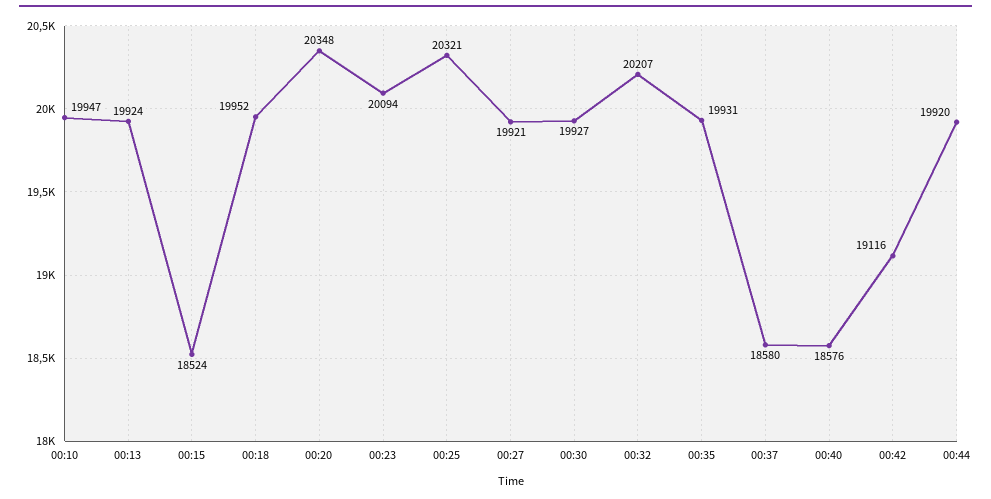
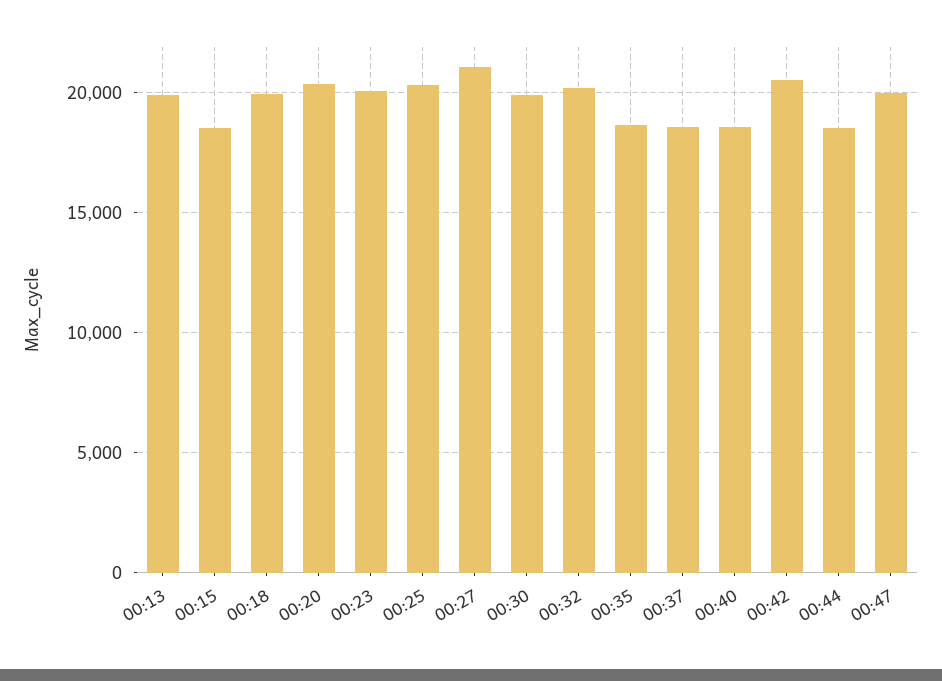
00:10: 19947 -> none
00:27: 19921 -> 21000
00:35: 19931 -> 18500
00:42: 19116 -> 20500
00:44: 19920 -> 18500
00:47: none -> 20000

